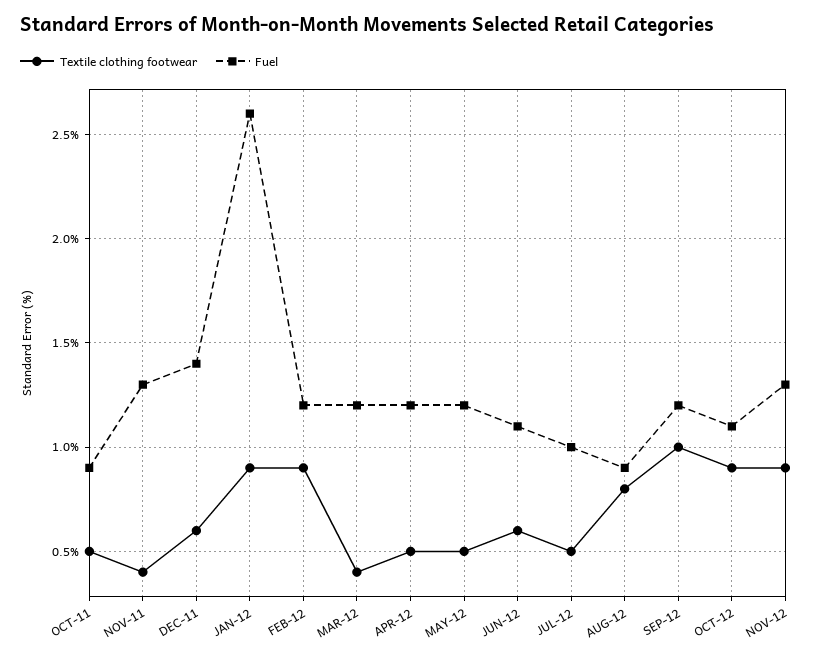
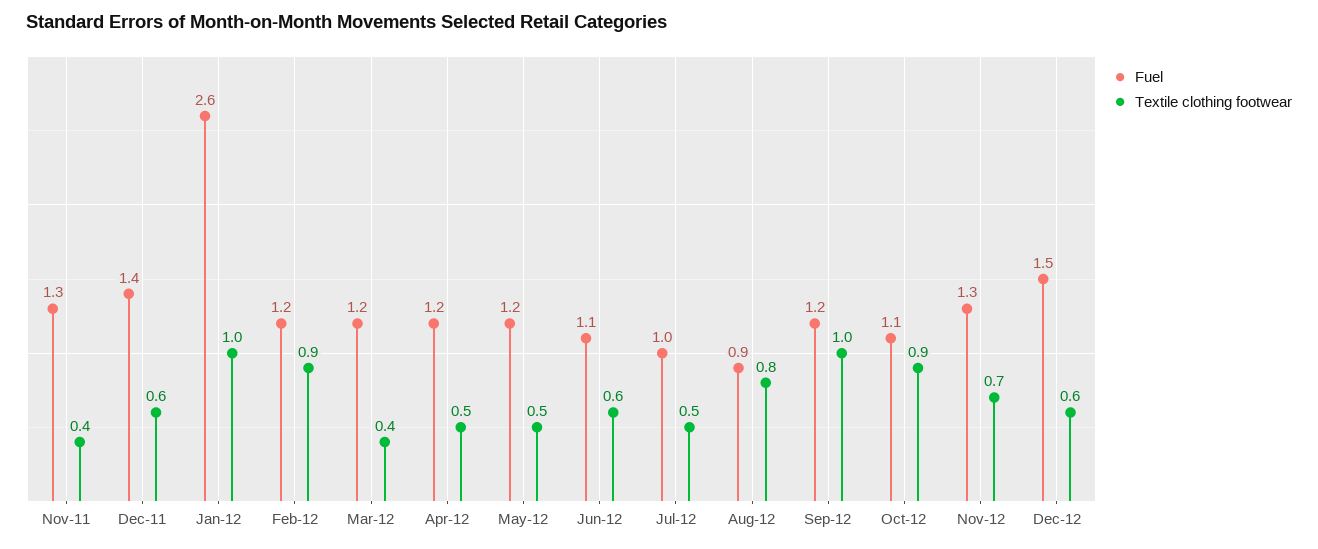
Textile clothing footwear, OCT-11: 0.5 -> none
Fuel, OCT-11: 0.9 -> none
Textile clothing footwear, JAN-12: 0.9 -> 1
Textile clothing footwear, NOV-12: 0.9 -> 0.7
Fuel, Dec-12: none -> 1.5
Textile clothing footwear, Dec-12: none -> 0.6

